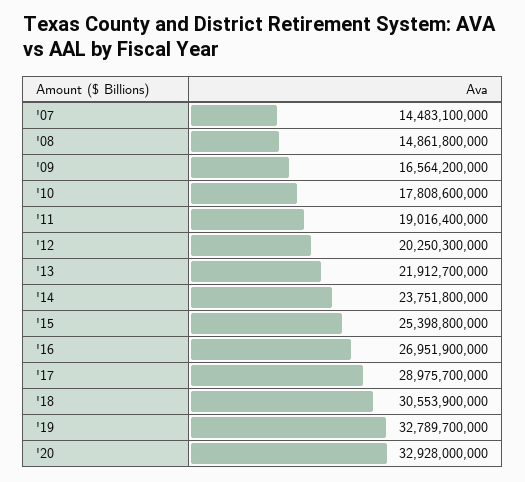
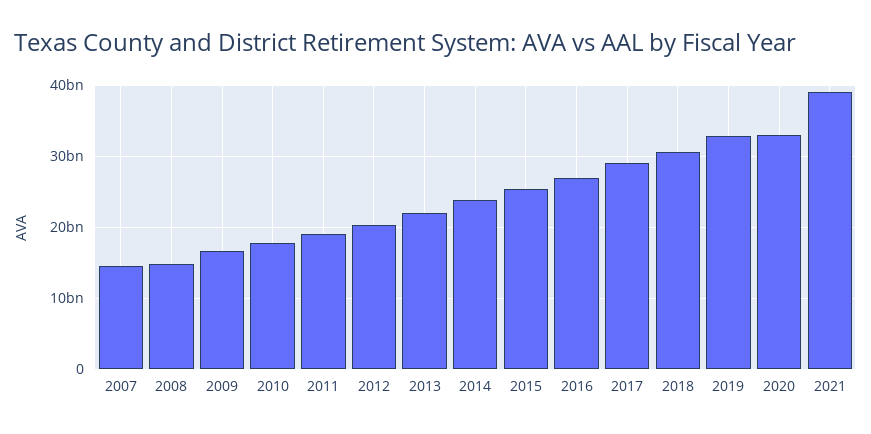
2021: none -> 39000000000

